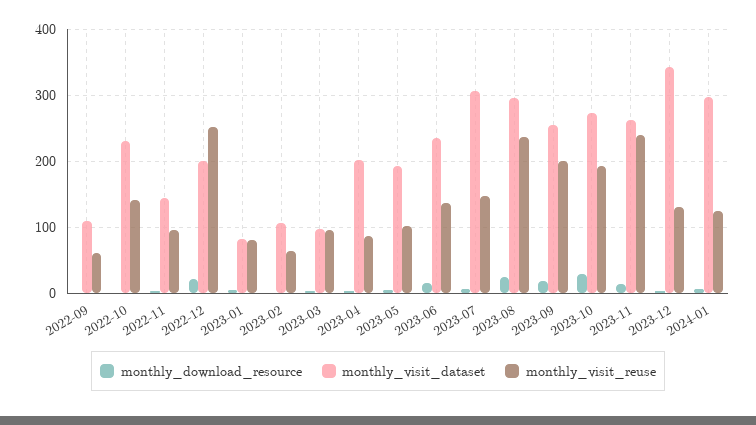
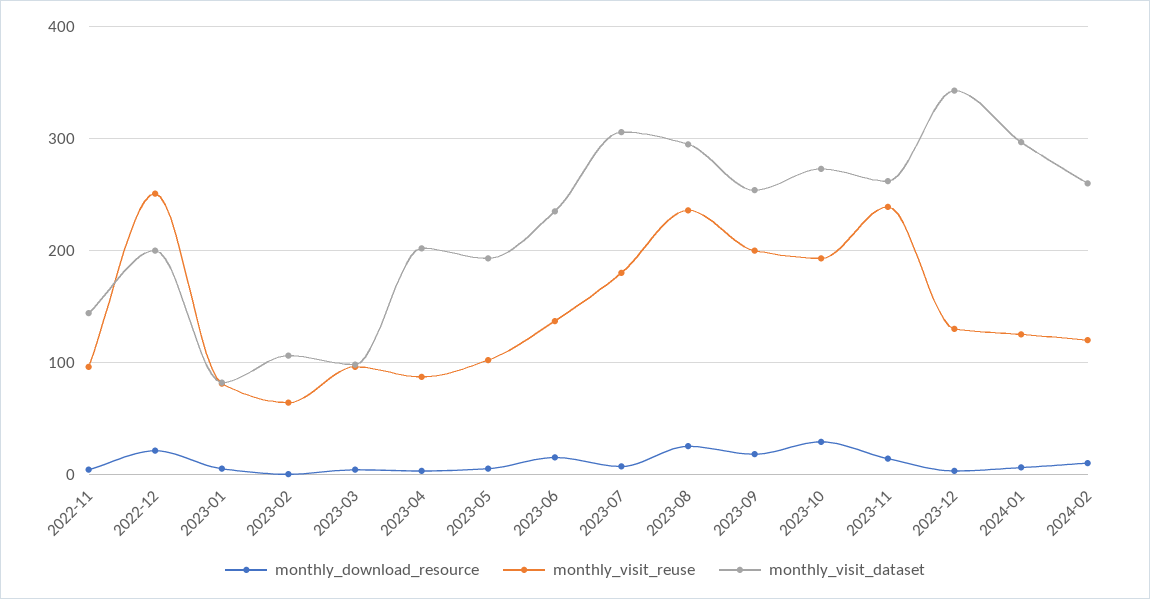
monthly_download_resource, 2022-09: 0 -> none
monthly_visit_dataset, 2022-09: 110 -> none
monthly_visit_reuse, 2022-09: 60 -> none
monthly_download_resource, 2022-10: 0 -> none
monthly_visit_dataset, 2022-10: 230 -> none
monthly_visit_reuse, 2022-10: 140 -> none
monthly_visit_reuse, 2023-07: 150 -> 180
monthly_download_resource, 2024-02: none -> 10
monthly_visit_reuse, 2024-02: none -> 120
monthly_visit_dataset, 2024-02: none -> 260

